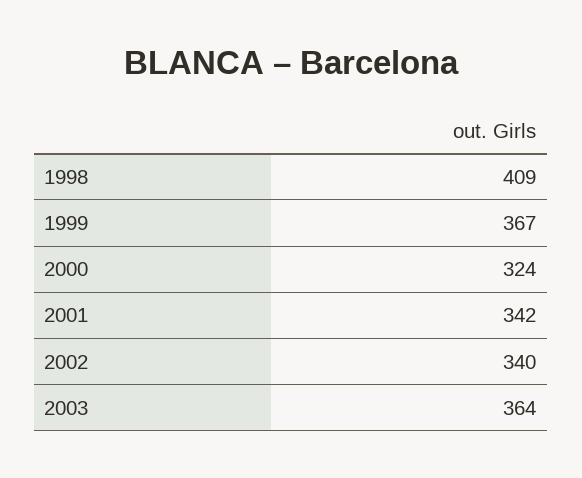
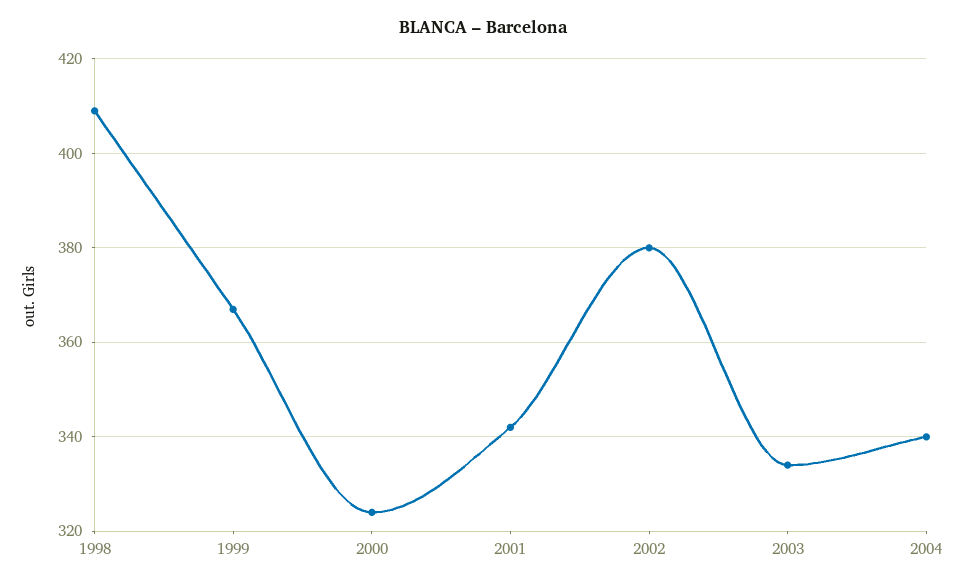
2002: 340 -> 380
2003: 364 -> 335
2004: none -> 340

